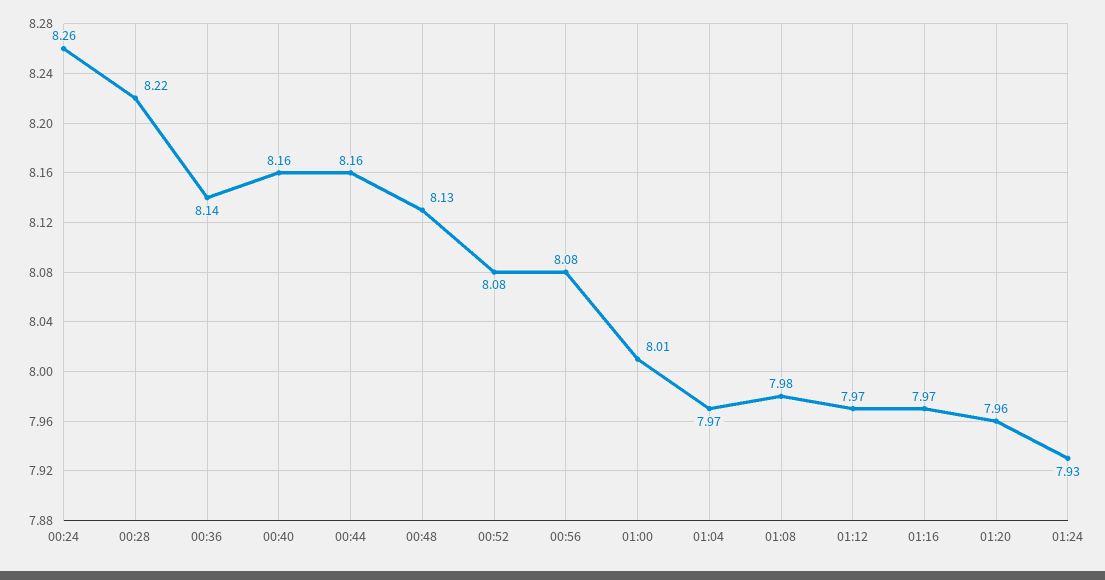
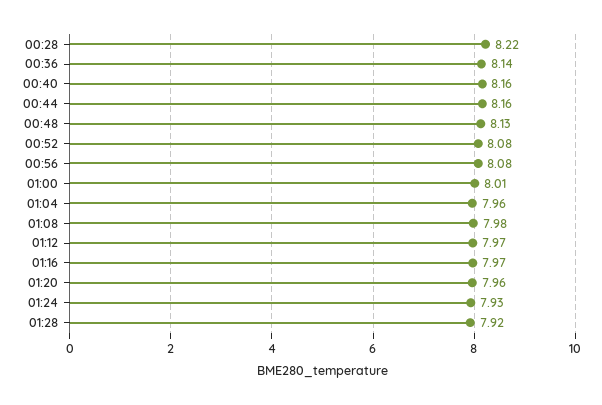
00:24: 8.26 -> none
01:04: 7.97 -> 7.96
01:28: none -> 7.92

